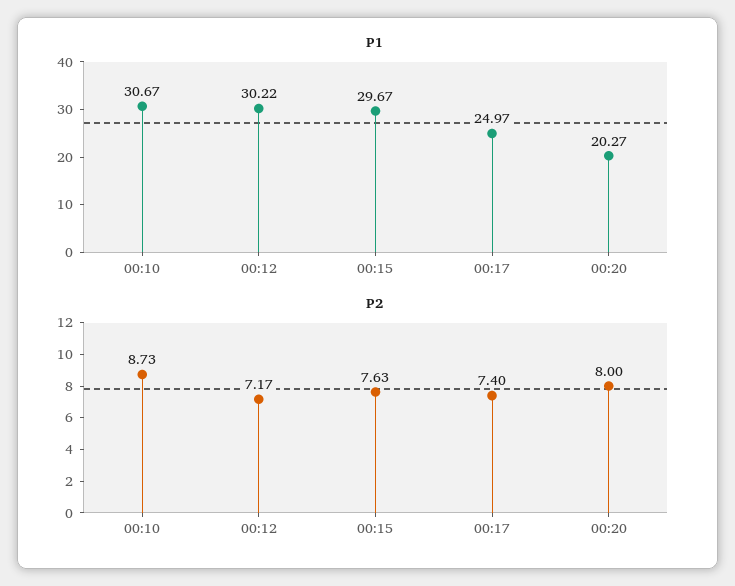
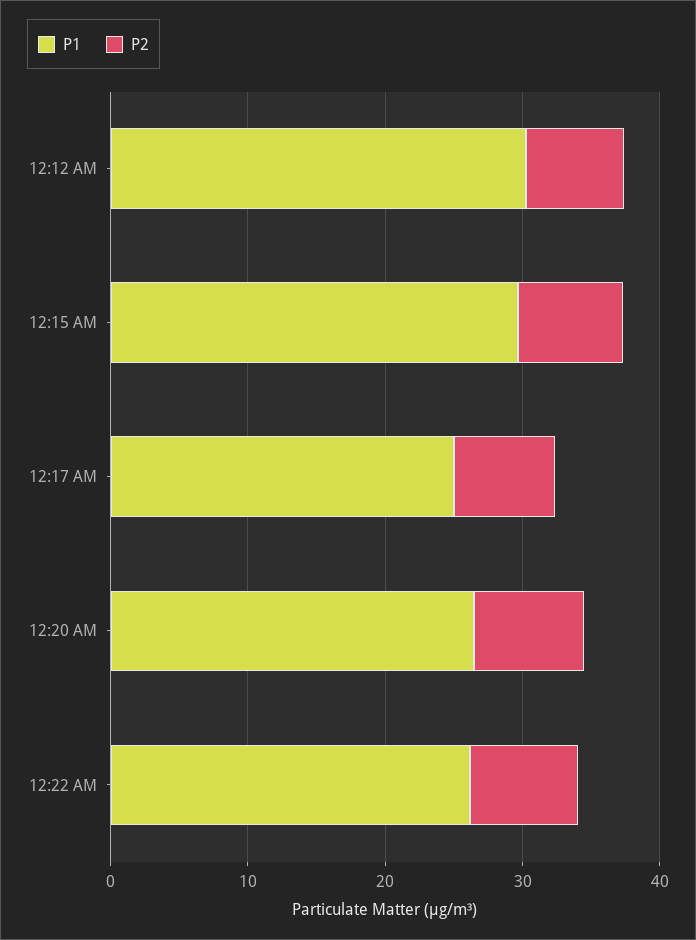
P1, 00:10: 30.67 -> none
P1, 00:20: 20.27 -> 26
P2, 00:10: 8.73 -> none
P1, 12:22 AM: none -> 26
P2, 12:22 AM: none -> 8

